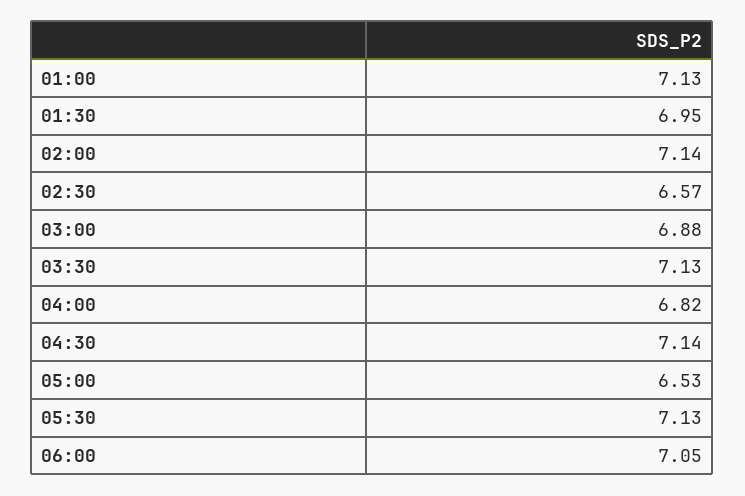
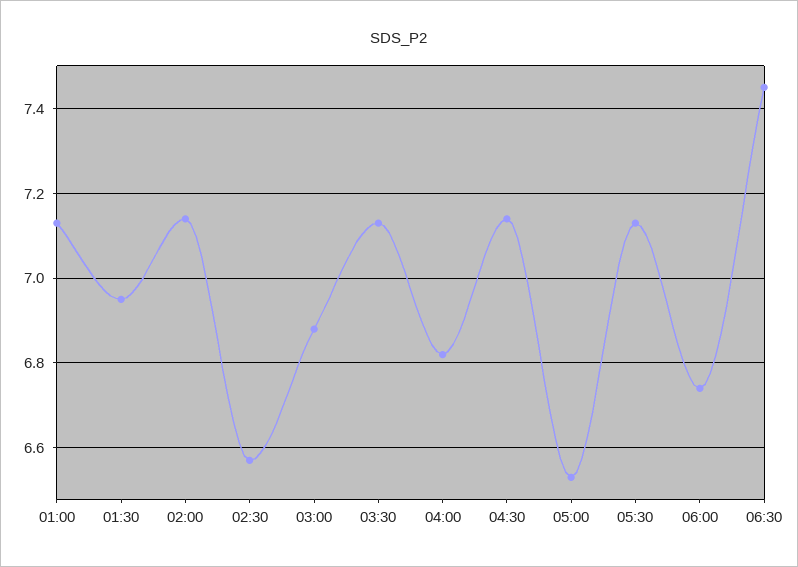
06:00: 7.05 -> 6.75
06:30: none -> 7.45

